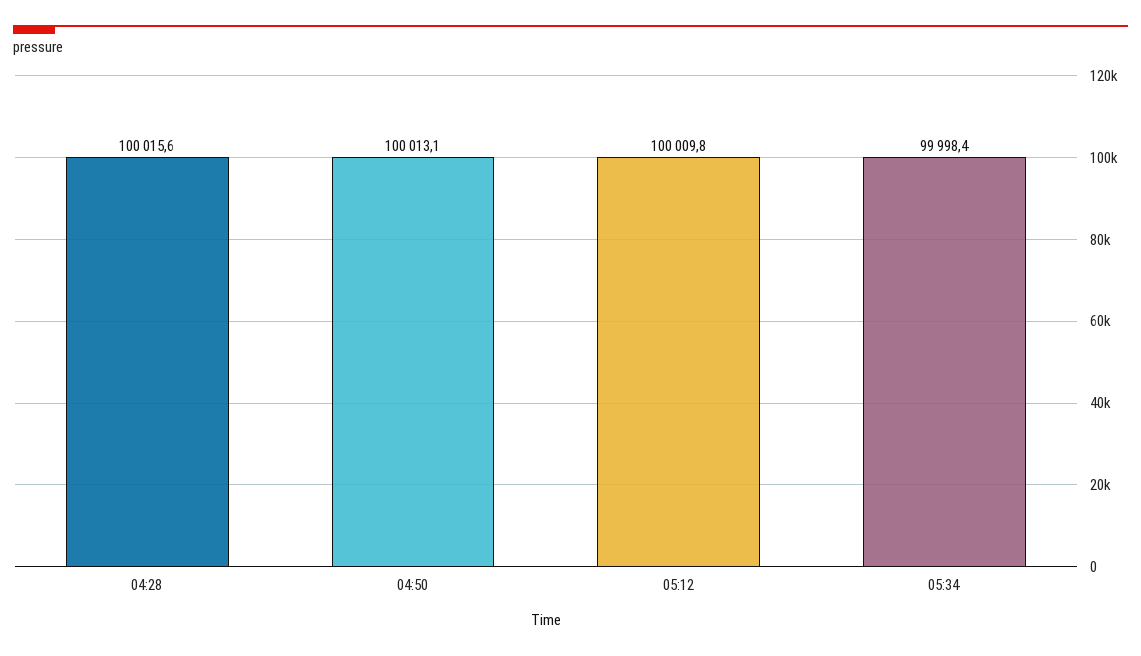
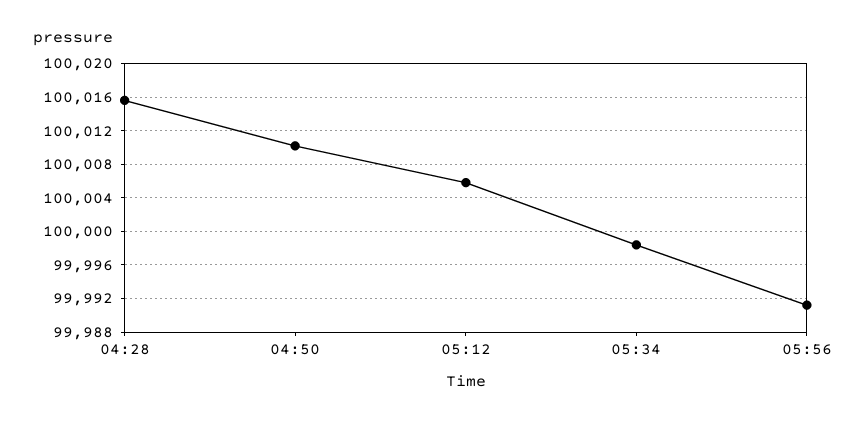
04:50: 100013.1 -> 100010
05:12: 100009.8 -> 100006
05:56: none -> 99991

